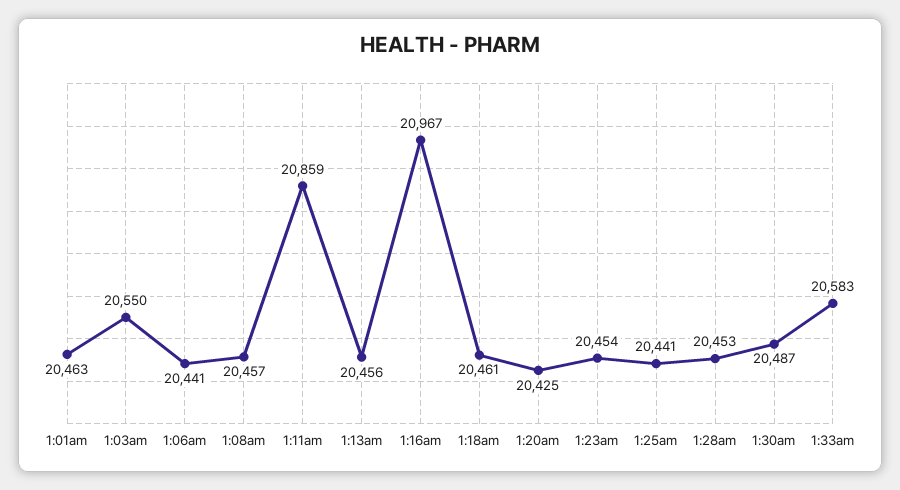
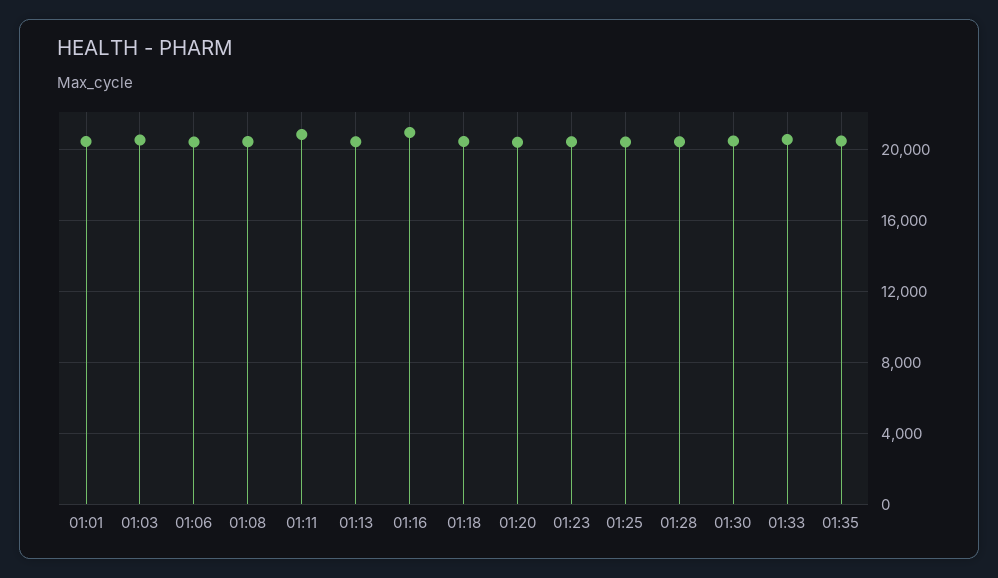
01:35: none -> 20500

